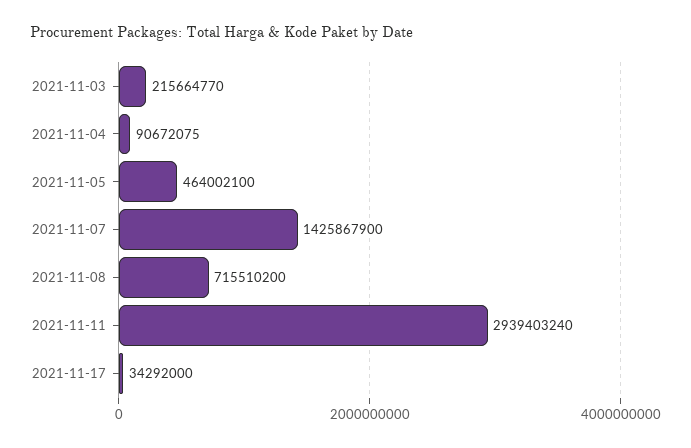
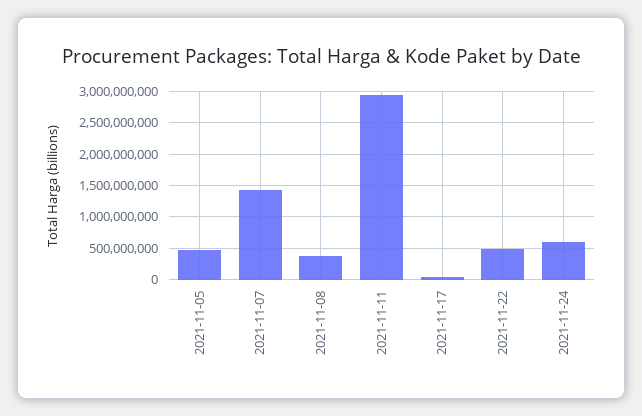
2021-11-03: 215664770 -> none
2021-11-04: 90672075 -> none
2021-11-08: 715510200 -> 400000000
2021-11-22: none -> 500000000
2021-11-24: none -> 600000000

